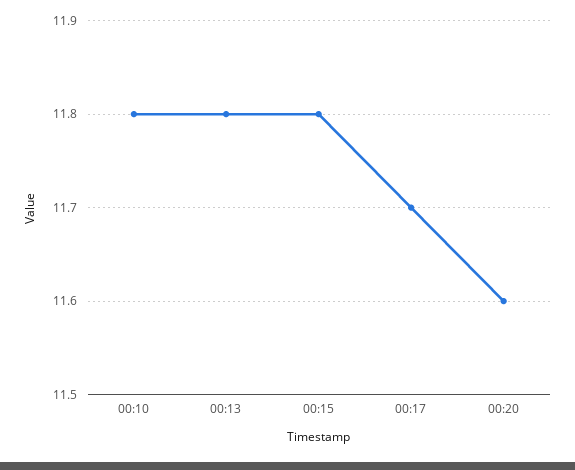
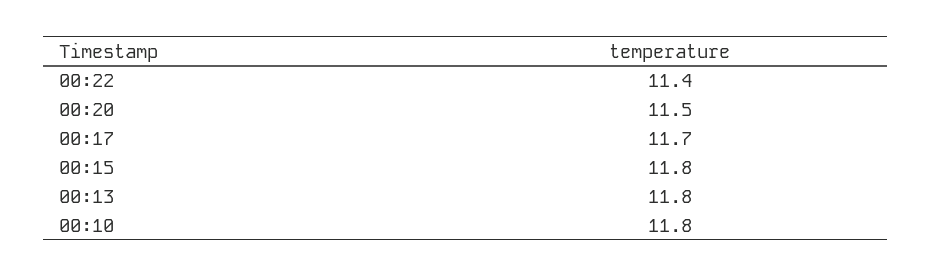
00:20: 11.6 -> 11.5
00:22: none -> 11.4

